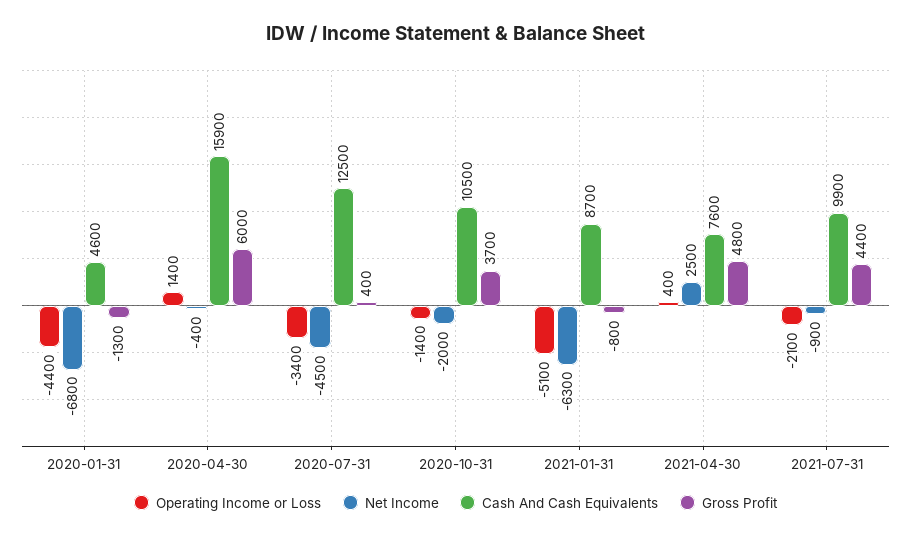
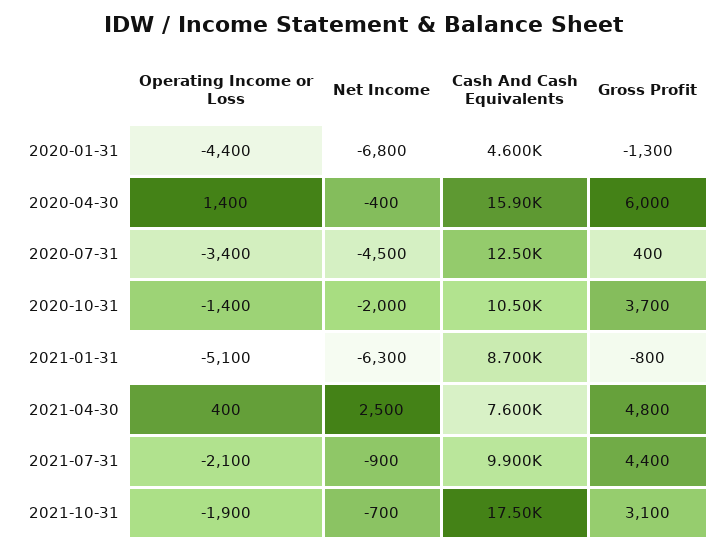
Operating Income or Loss, 2021-10-31: none -> -1900
Net Income, 2021-10-31: none -> -700
Cash And Cash Equivalents, 2021-10-31: none -> 17500
Gross Profit, 2021-10-31: none -> 3100

